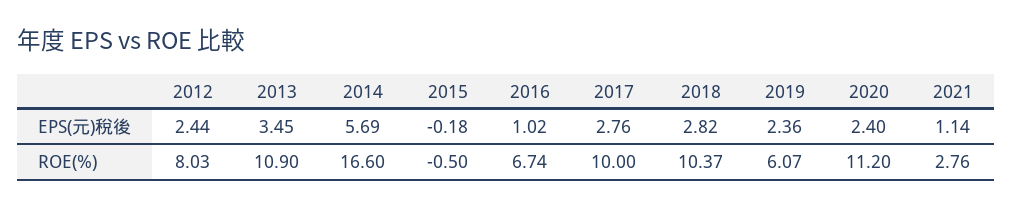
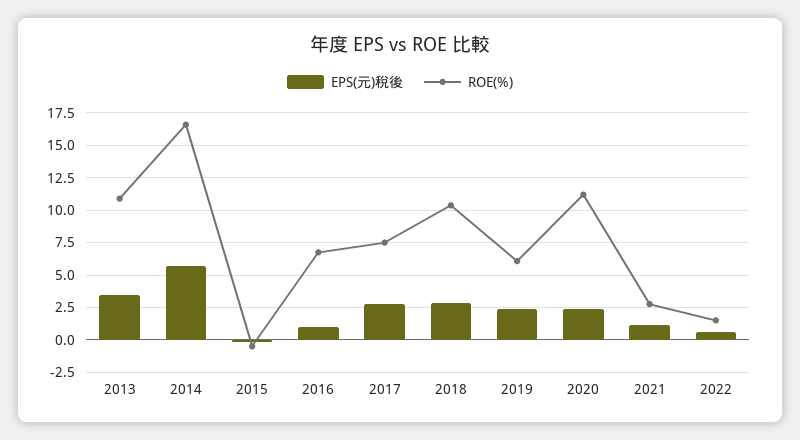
EPS(元)稅後, 2012: 2.44 -> none
ROE(%), 2012: 8.03 -> none
ROE(%), 2017: 10 -> 7.5
EPS(元)稅後, 2022: none -> 0.5
ROE(%), 2022: none -> 1.5

